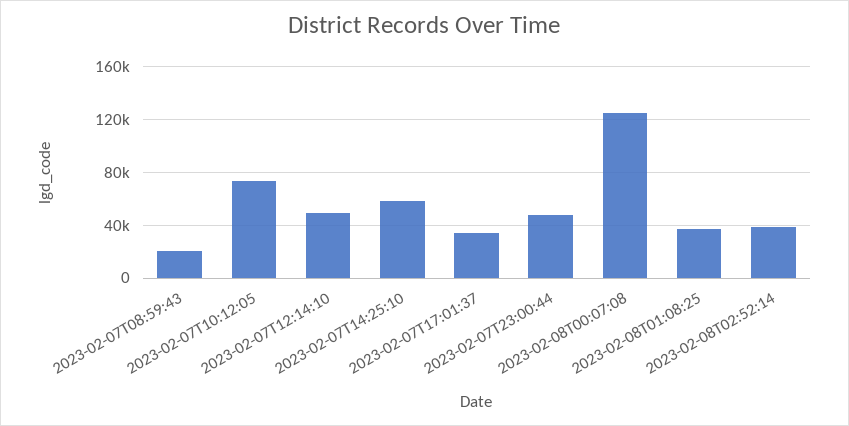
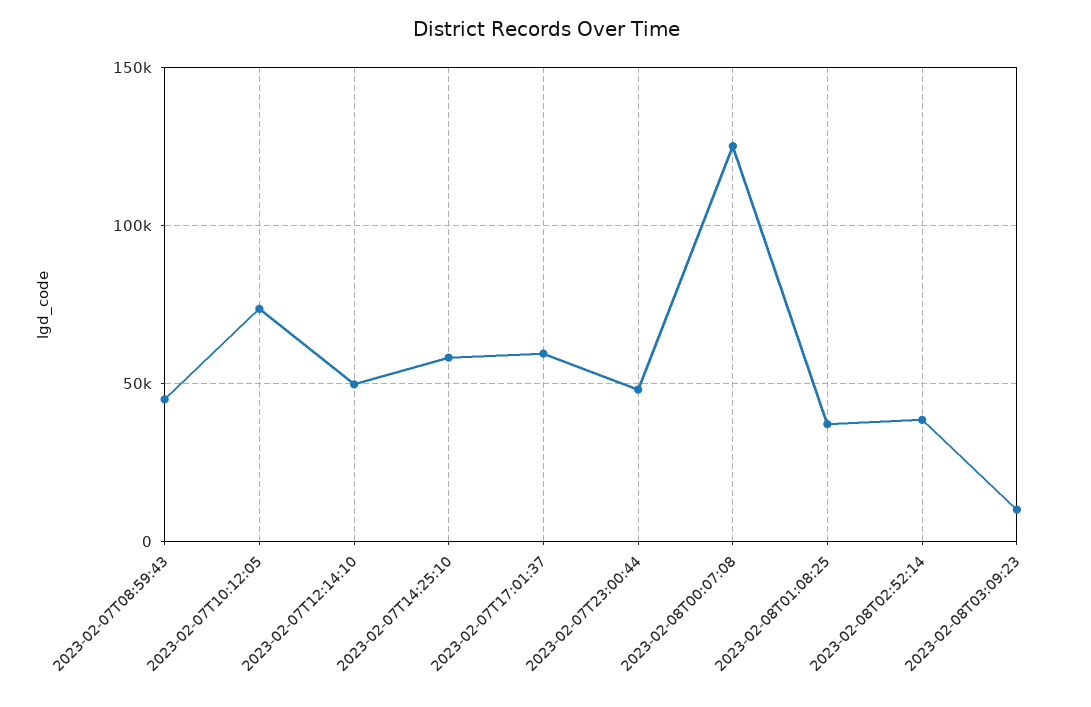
2023-02-07T08:59:43: 20000 -> 45000
2023-02-07T17:01:37: 35000 -> 60000
2023-02-08T03:09:23: none -> 10000

